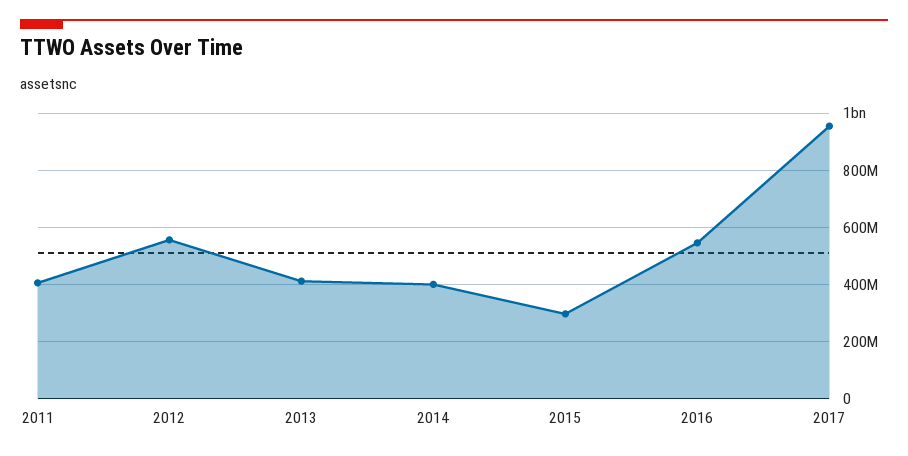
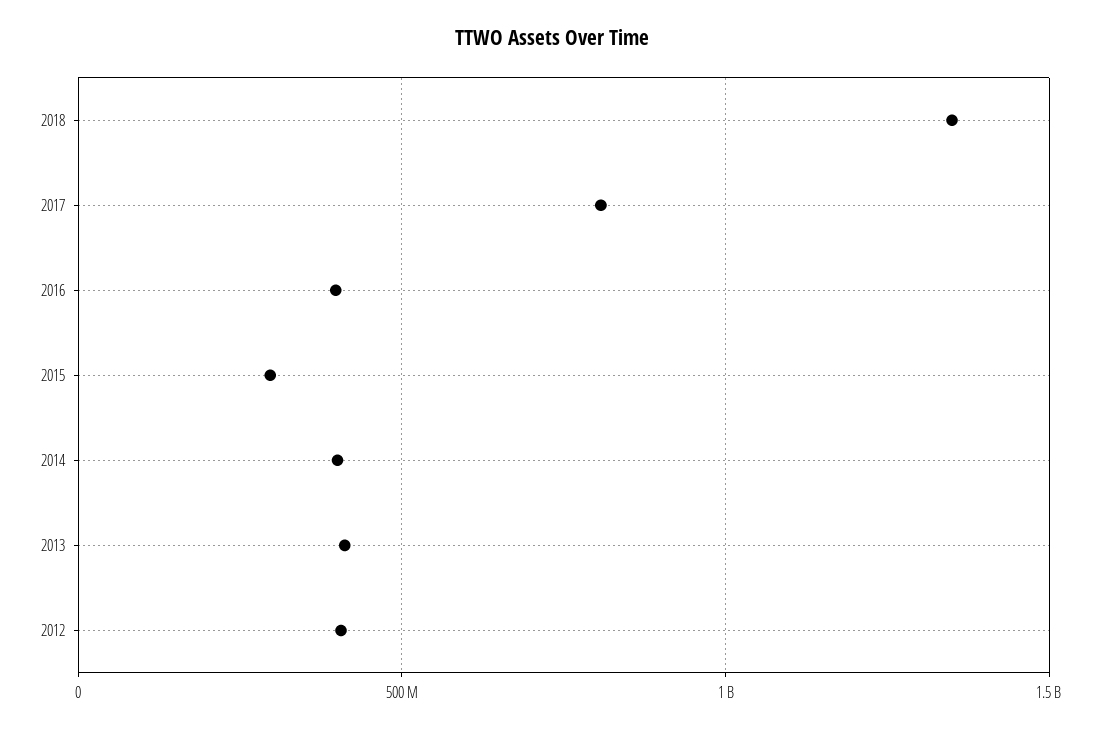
2011: 400000000 -> none
2012: 550000000 -> 400000000
2016: 550000000 -> 400000000
2017: 950000000 -> 800000000
2018: none -> 1350000000

